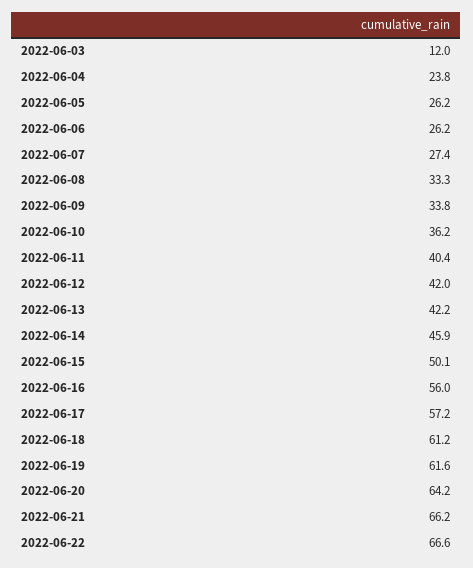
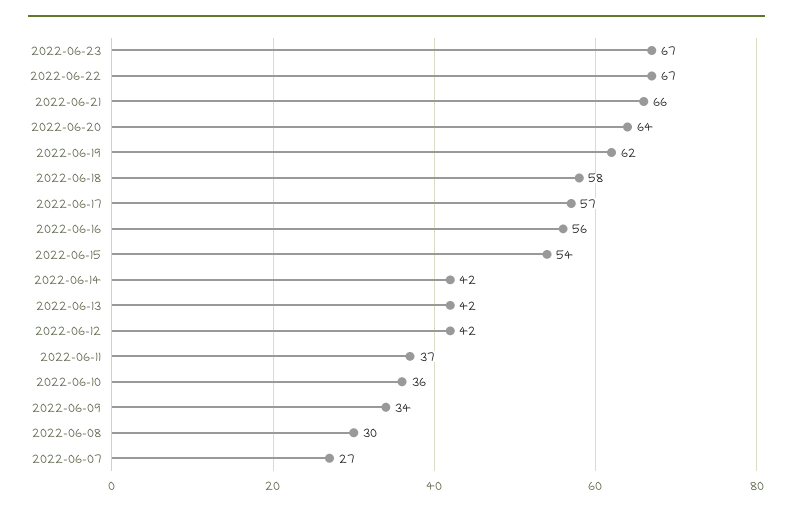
2022-06-03: 12 -> none
2022-06-04: 23.8 -> none
2022-06-05: 26.2 -> none
2022-06-06: 26.2 -> none
2022-06-08: 33.3 -> 30
2022-06-11: 40.4 -> 37
2022-06-14: 45.9 -> 42
2022-06-15: 50.1 -> 54
2022-06-18: 61.2 -> 58
2022-06-23: none -> 67

